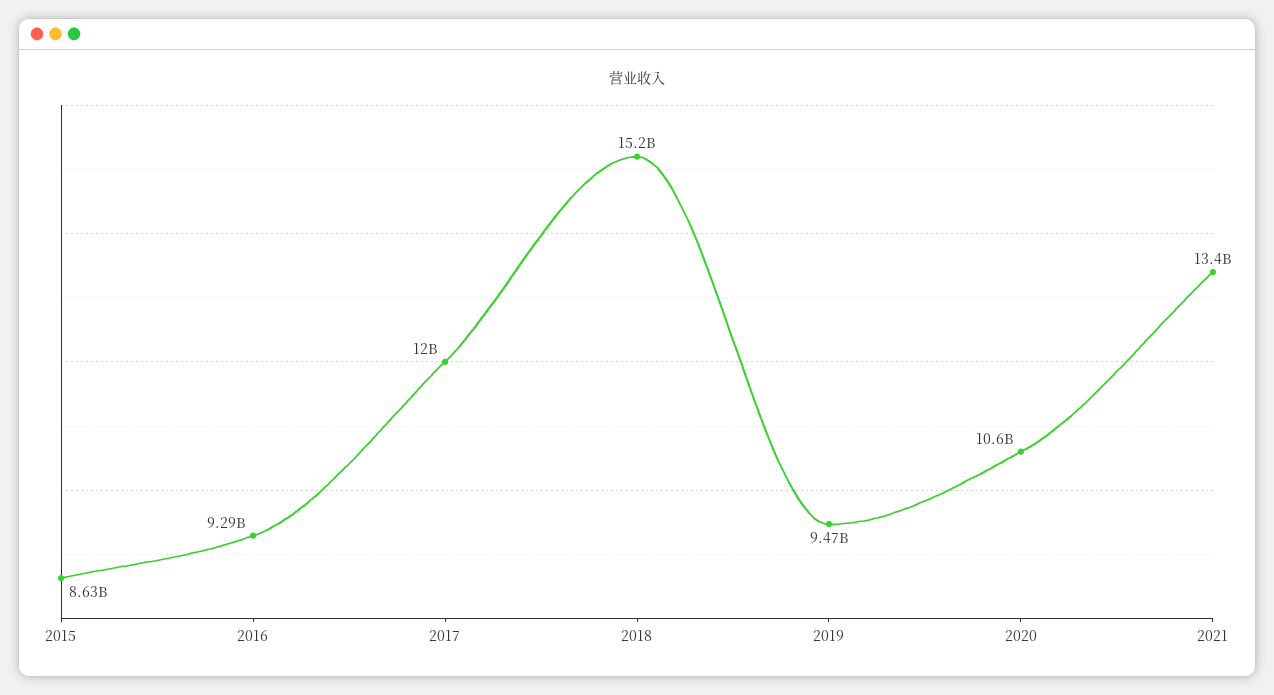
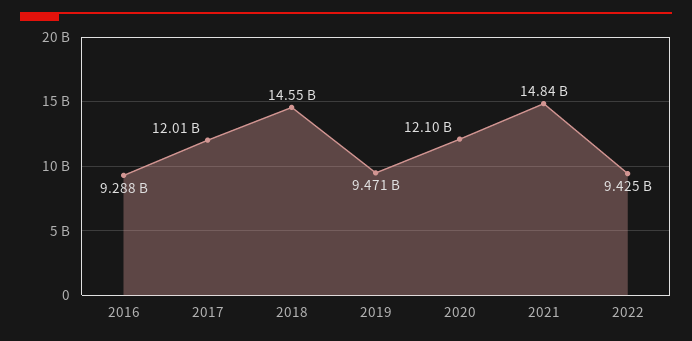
2015: 8630000000 -> none
2018: 15200000000 -> 14550000000
2020: 10600000000 -> 12100000000
2021: 13400000000 -> 14840000000
2022: none -> 9425000000

